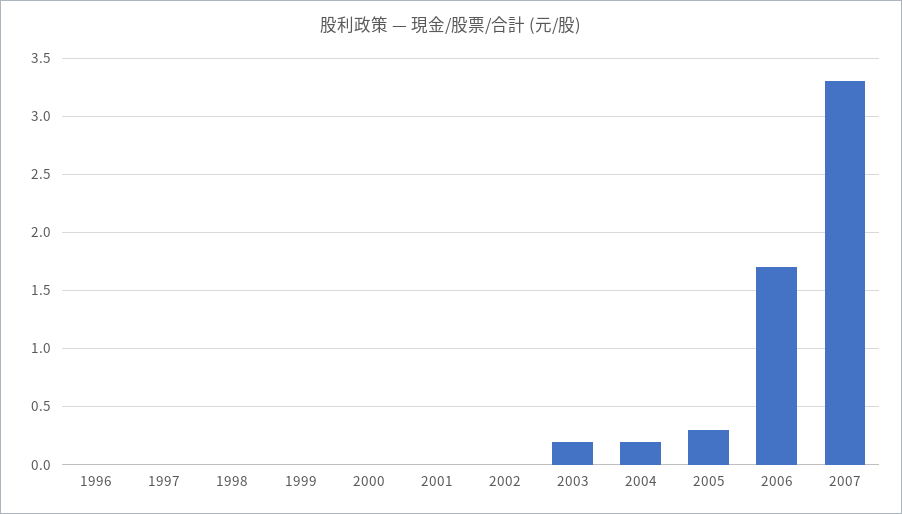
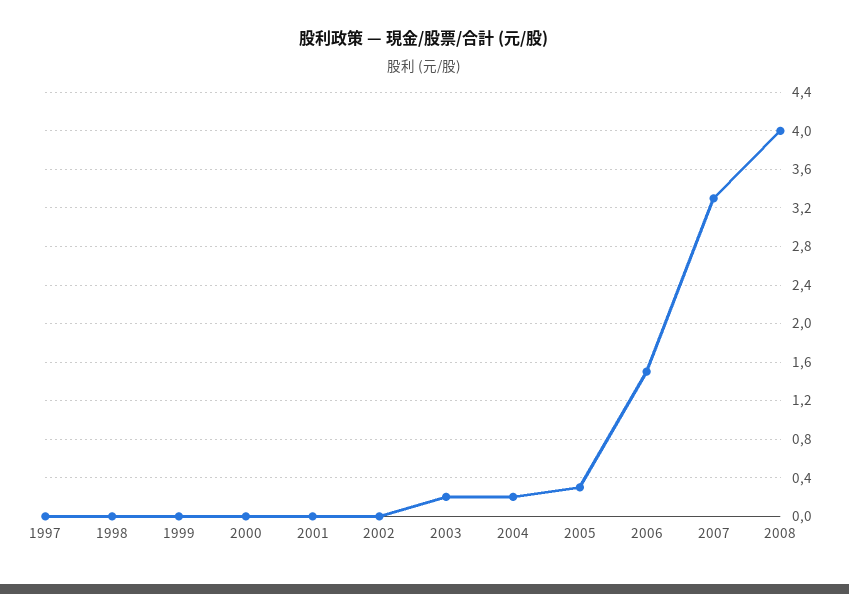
1996: 0 -> none
2006: 1.7 -> 1.5
2008: none -> 4

